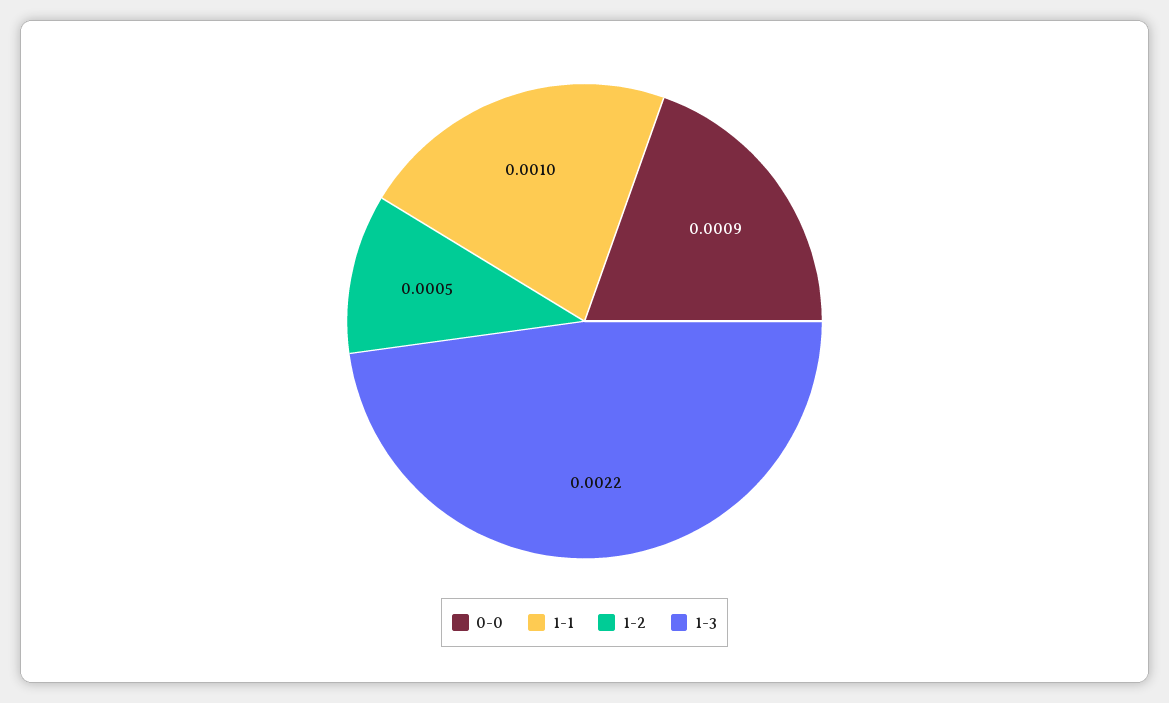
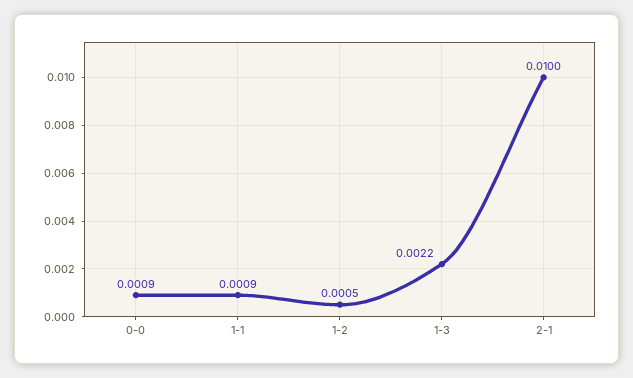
1-1: 0.001 -> 0.0009
2-1: none -> 0.01

